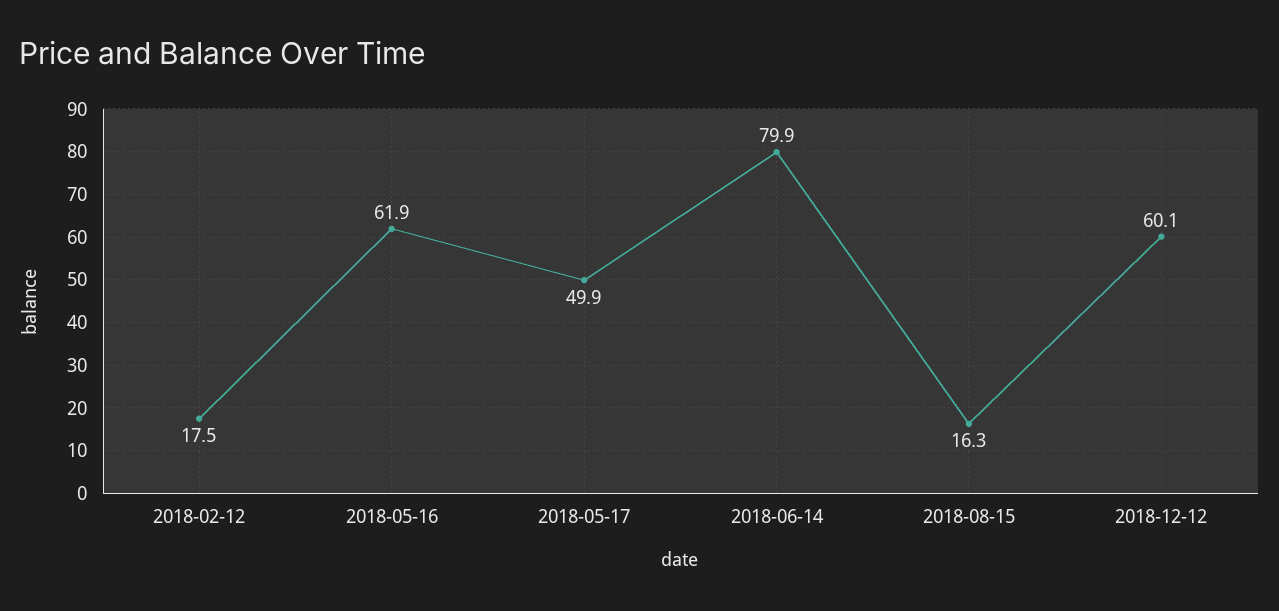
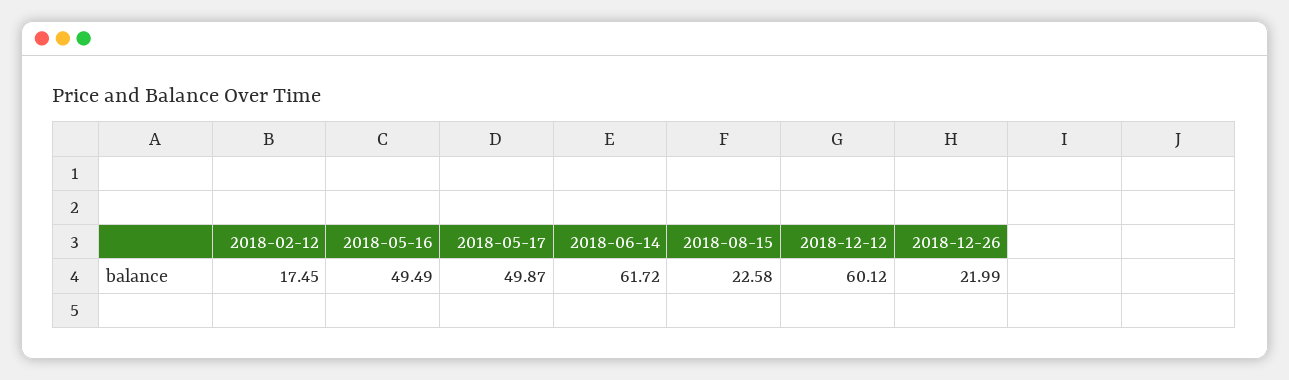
2018-05-16: 61.9 -> 49.49
2018-06-14: 79.9 -> 61.72
2018-08-15: 16.3 -> 22.58
2018-12-26: none -> 21.99

